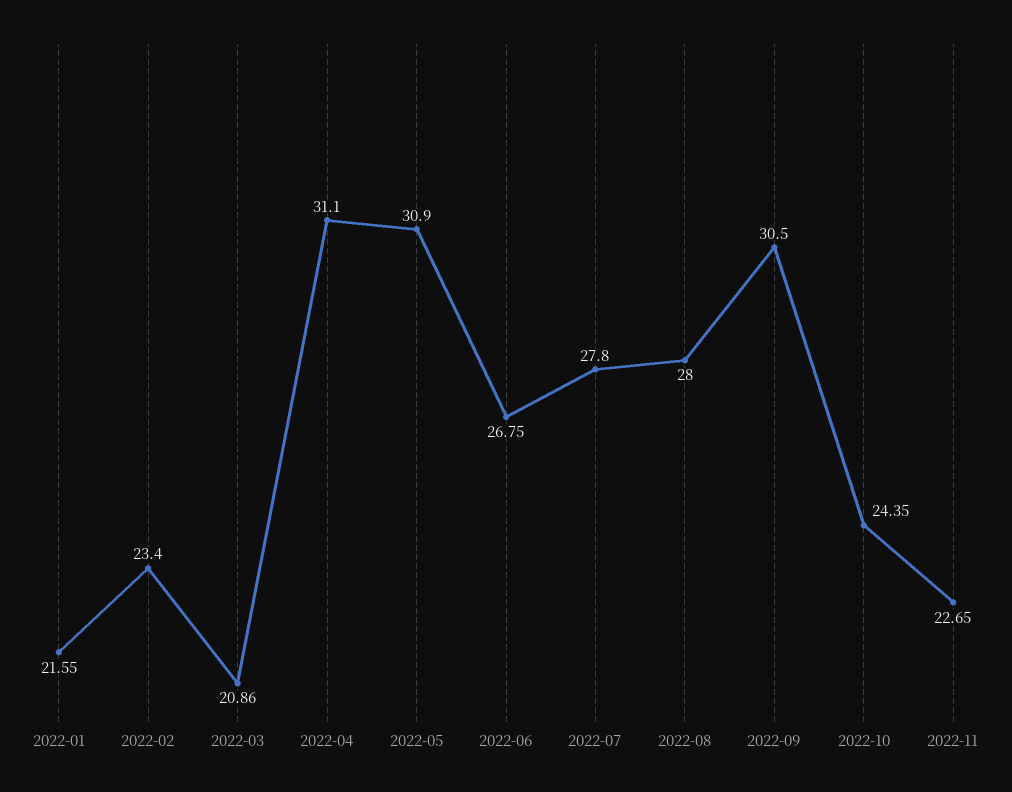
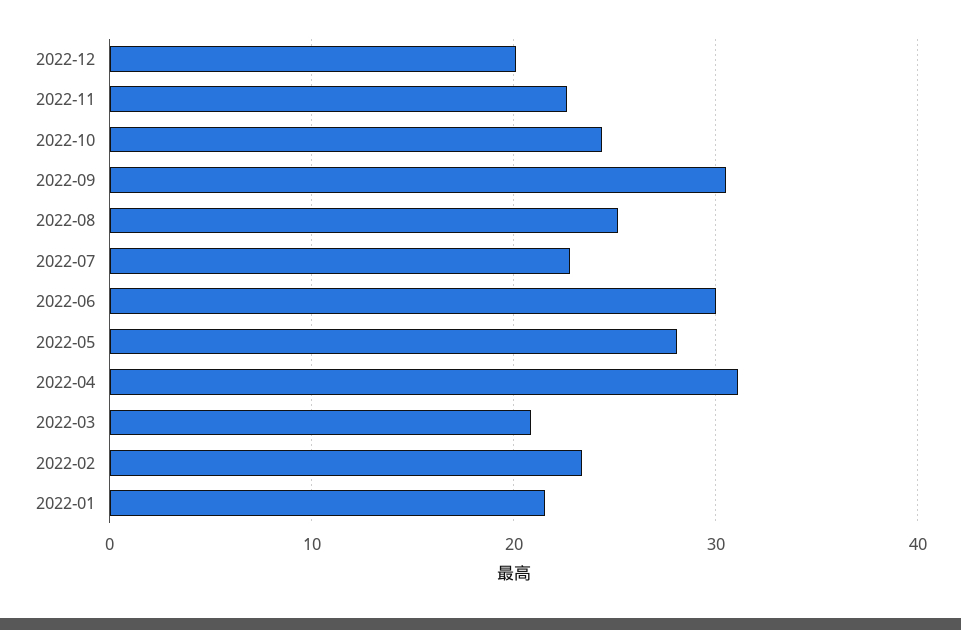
2022-05: 30.9 -> 28
2022-06: 26.75 -> 30
2022-07: 27.8 -> 23
2022-08: 28 -> 25
2022-12: none -> 20

